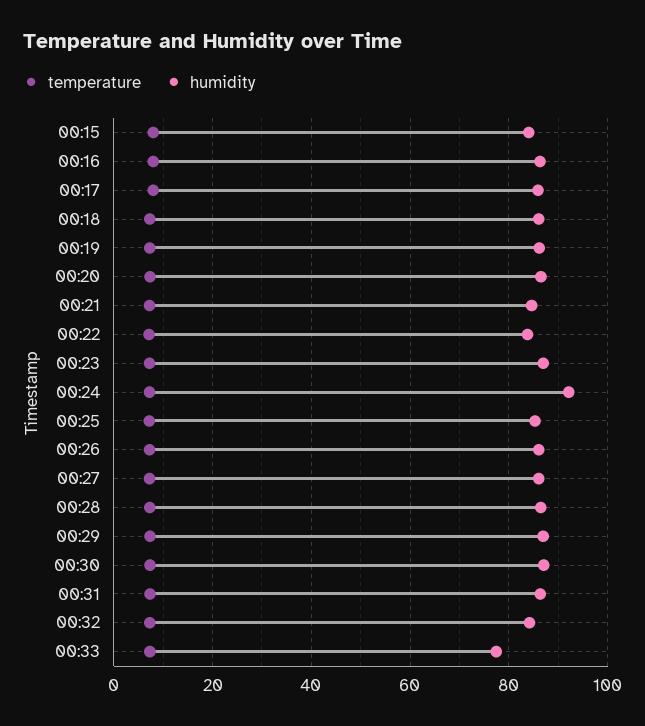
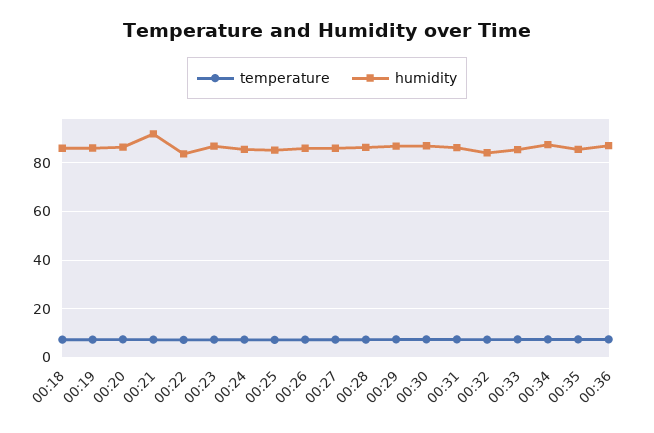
temperature, 00:15: 8 -> none
humidity, 00:15: 84 -> none
temperature, 00:16: 8 -> none
humidity, 00:16: 86 -> none
temperature, 00:17: 8 -> none
humidity, 00:17: 86 -> none
humidity, 00:21: 84 -> 92.5
humidity, 00:24: 92 -> 85
humidity, 00:33: 78 -> 85
temperature, 00:34: none -> 7.5
humidity, 00:34: none -> 87.5
temperature, 00:35: none -> 7.5
humidity, 00:35: none -> 85
temperature, 00:36: none -> 7.5
humidity, 00:36: none -> 87.5

